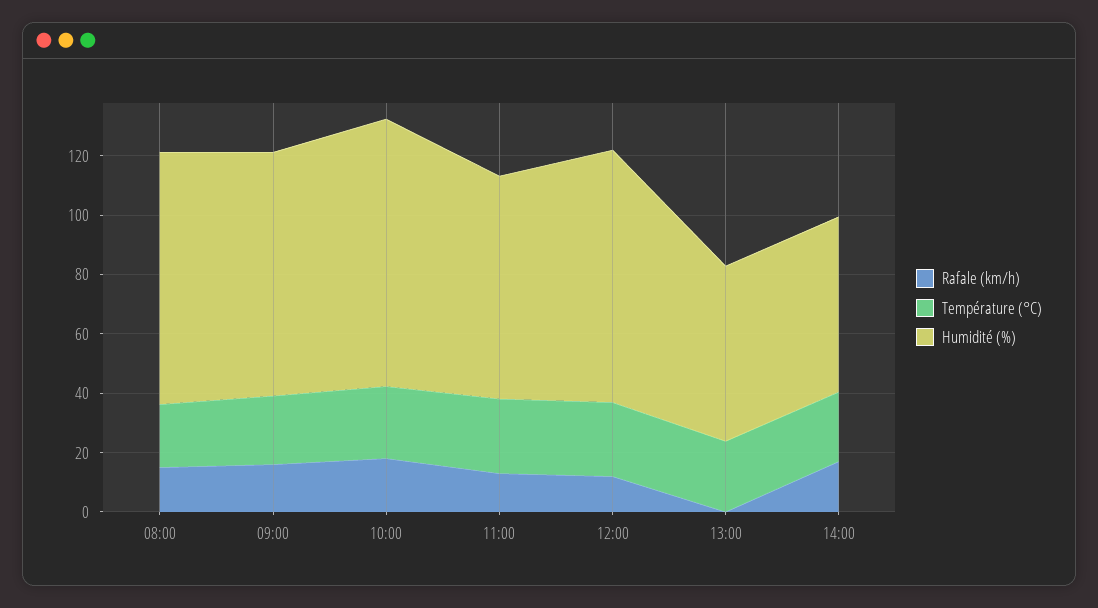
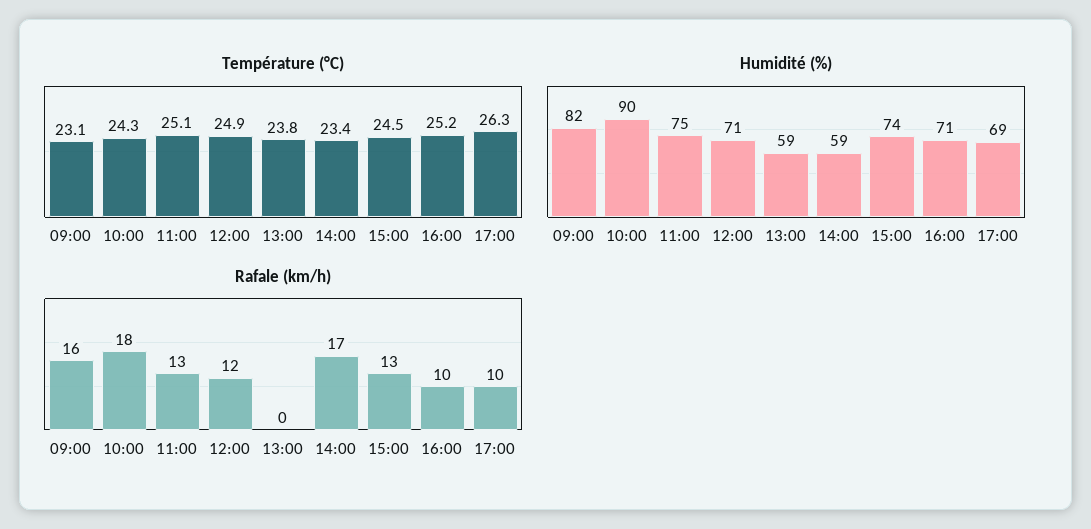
Rafale (km/h), 08:00: 15 -> none
Température (°C), 08:00: 20 -> none
Humidité (%), 08:00: 85 -> none
Humidité (%), 12:00: 85 -> 71
Température (°C), 15:00: none -> 24.5
Température (°C), 16:00: none -> 25.2
Température (°C), 17:00: none -> 26.3
Humidité (%), 15:00: none -> 74
Humidité (%), 16:00: none -> 71
Humidité (%), 17:00: none -> 69
Rafale (km/h), 15:00: none -> 13
Rafale (km/h), 16:00: none -> 10
Rafale (km/h), 17:00: none -> 10

